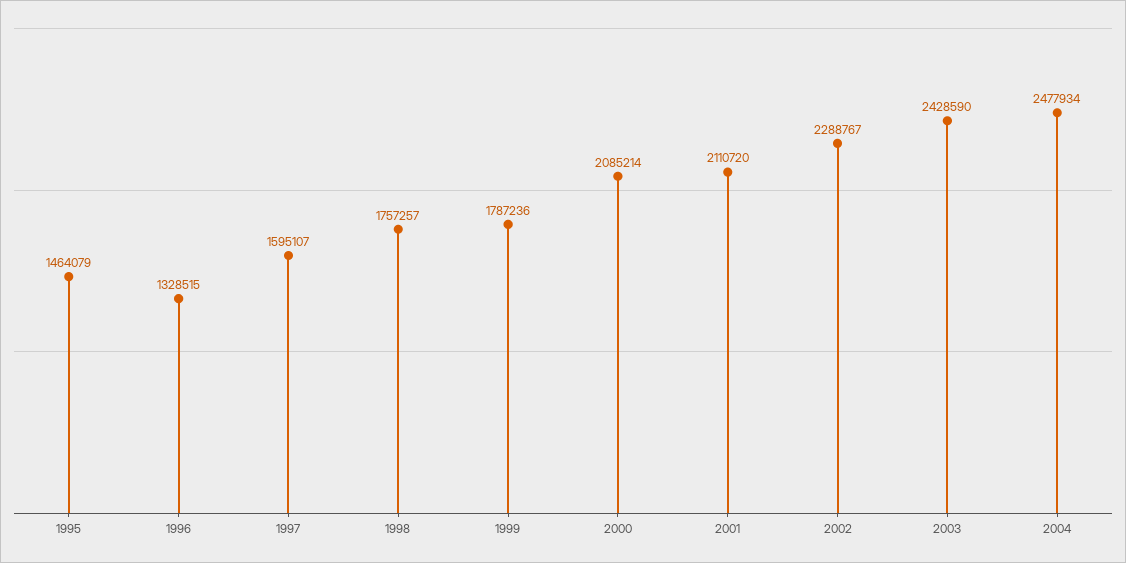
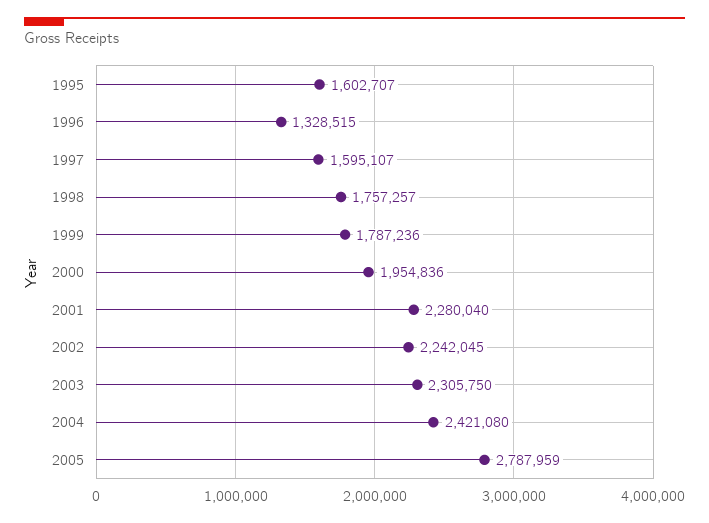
1995: 1464079 -> 1602707
2000: 2085214 -> 1954836
2001: 2110720 -> 2280040
2002: 2288767 -> 2242045
2003: 2428590 -> 2305750
2004: 2477934 -> 2421080
2005: none -> 2787959

